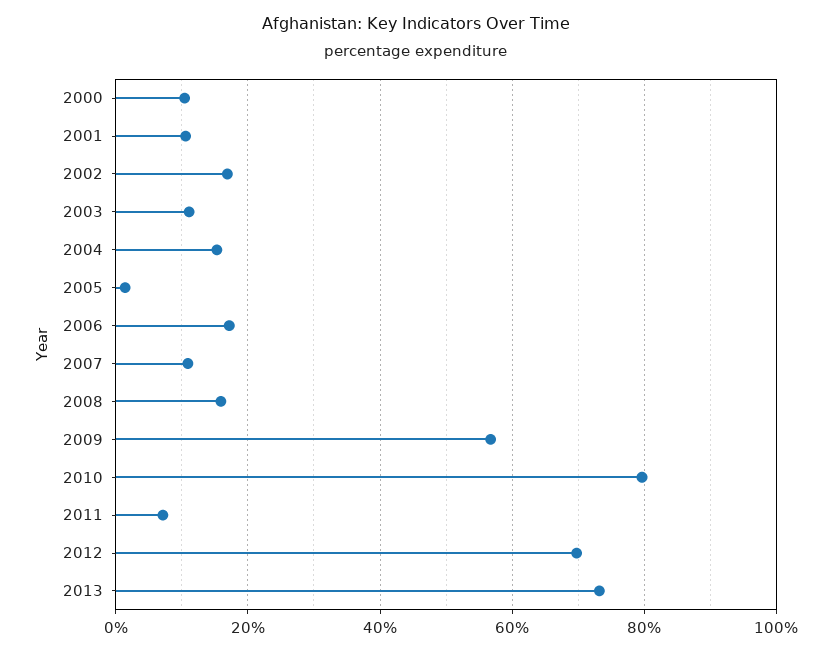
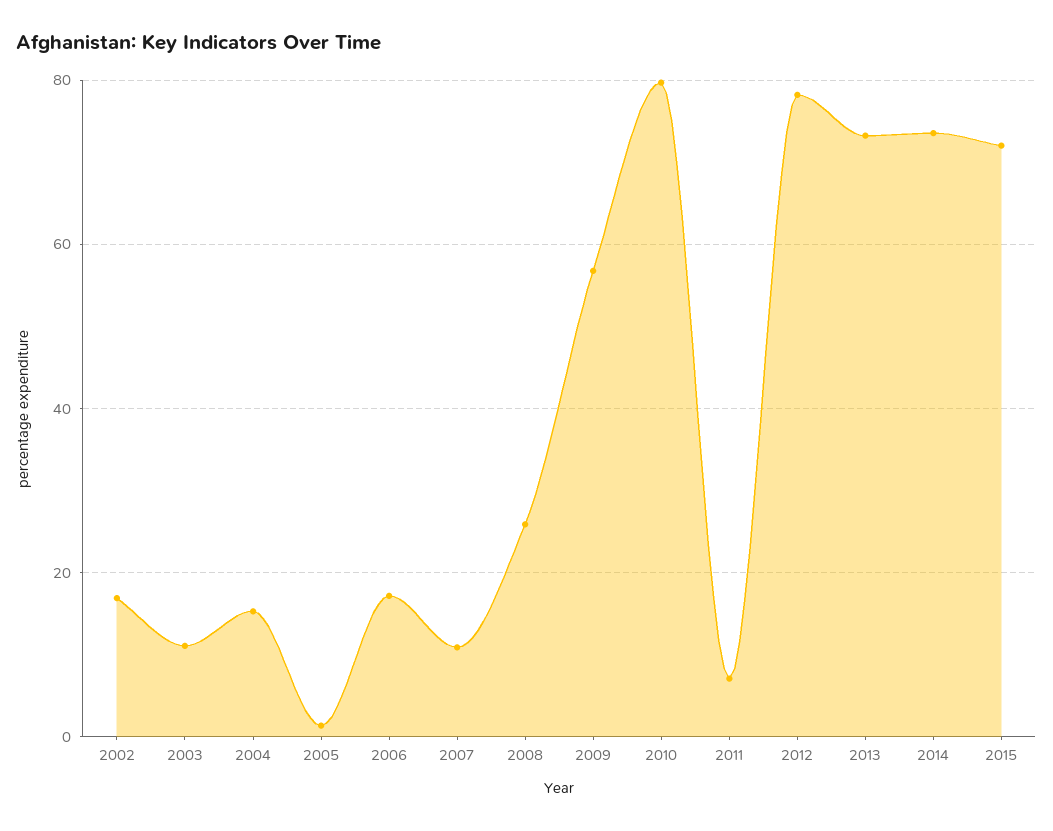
2000: 10 -> none
2001: 10 -> none
2008: 16 -> 26
2012: 70 -> 78
2014: none -> 74
2015: none -> 72

